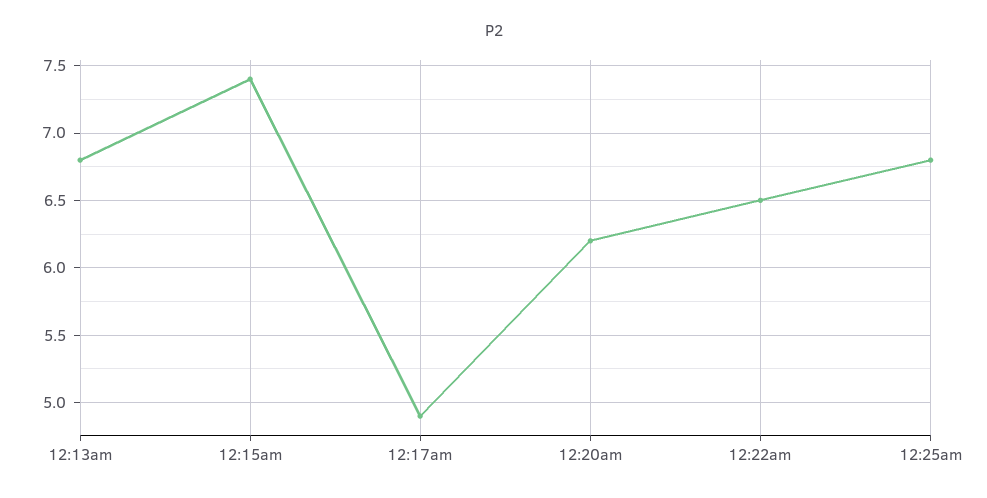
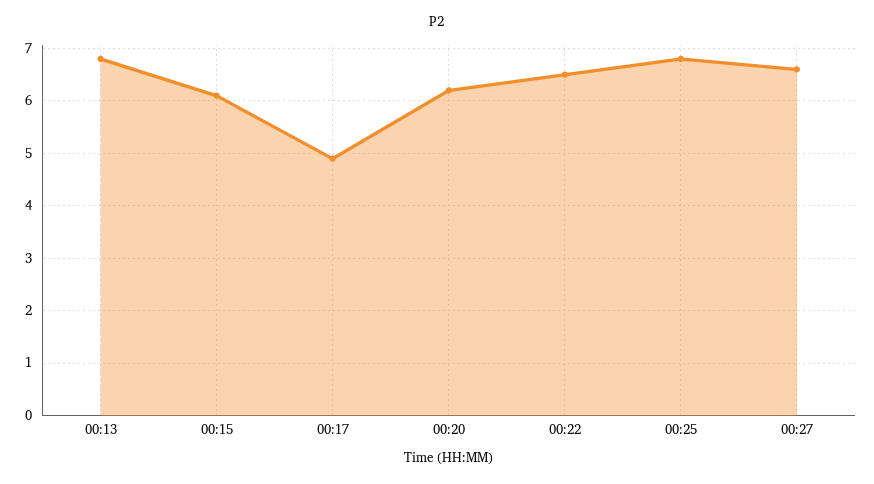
12:15am: 7.4 -> 6
00:27: none -> 6.5

